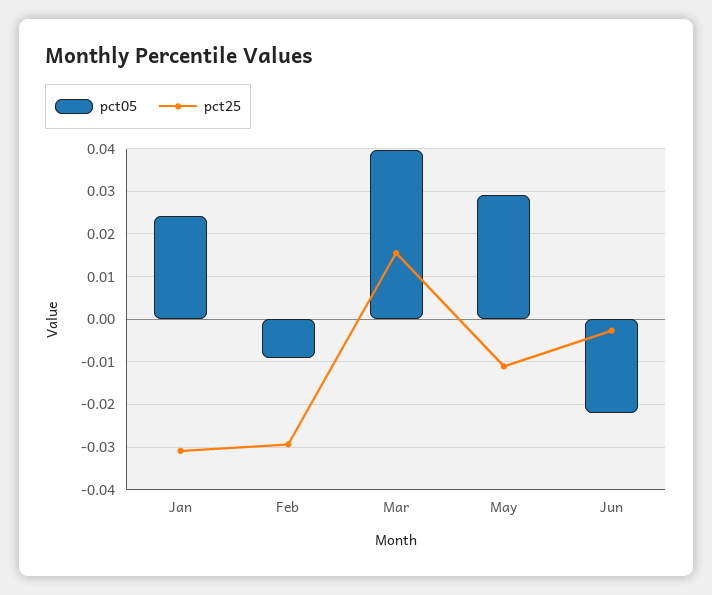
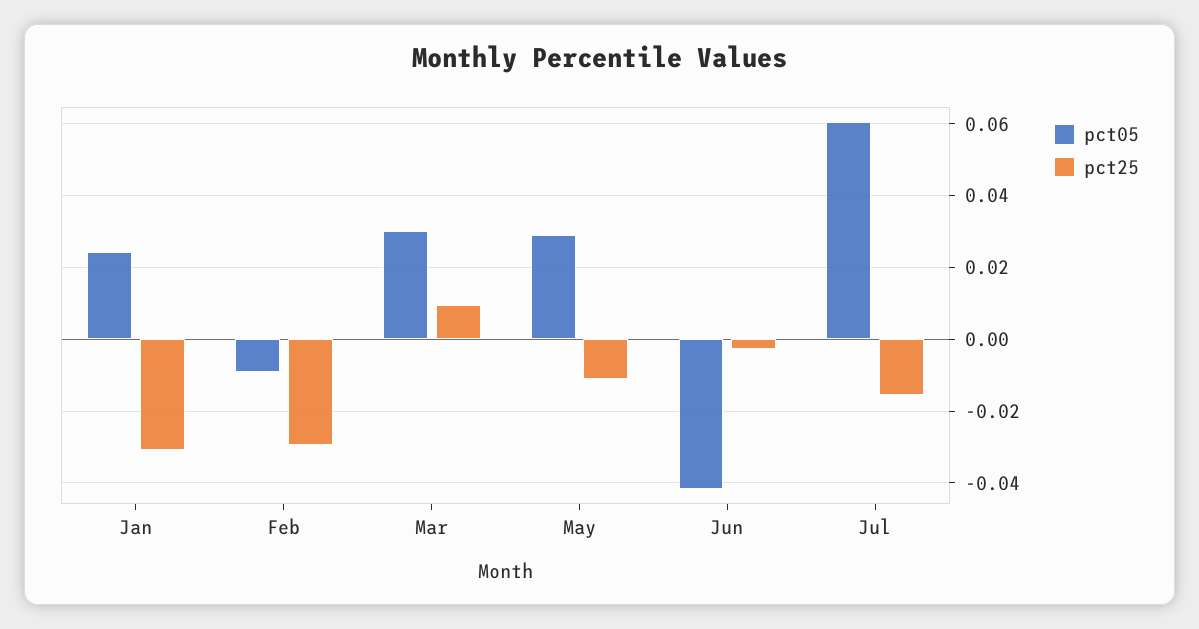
pct05, Mar: 0.04 -> 0.03
pct25, Mar: 0.016 -> 0.01
pct05, Jun: -0.022 -> -0.042
pct05, Jul: none -> 0.06
pct25, Jul: none -> -0.016

